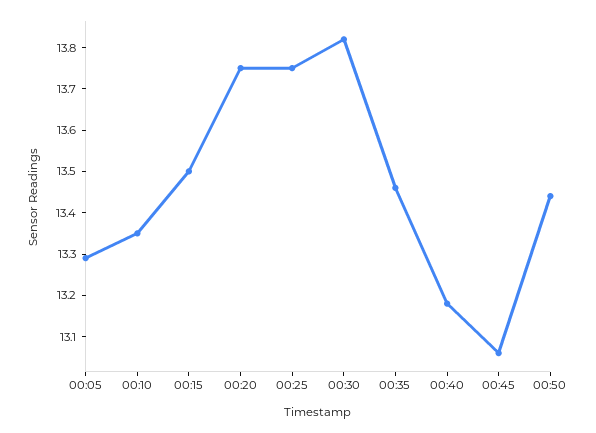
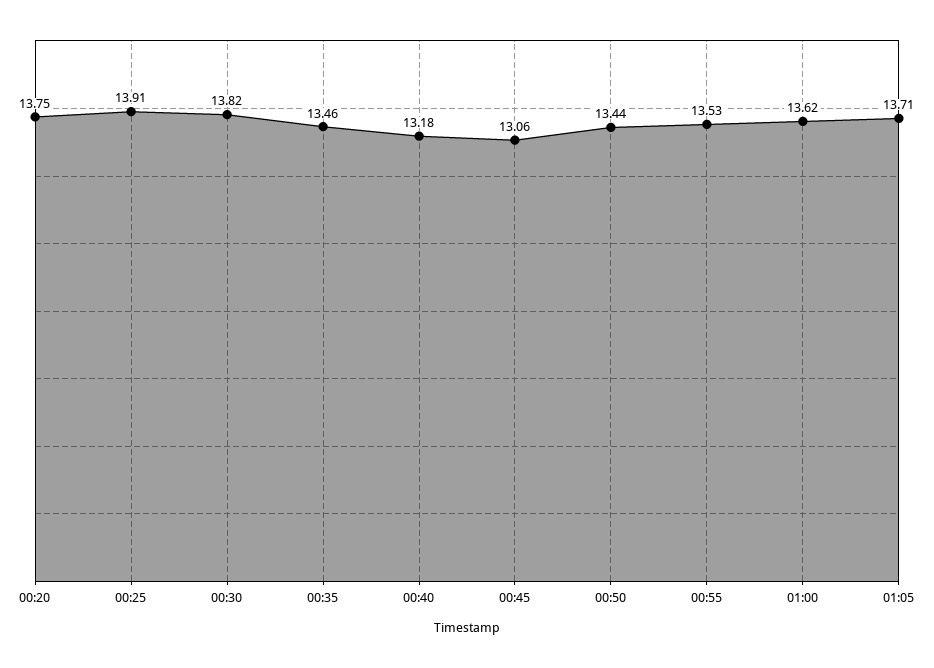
00:05: 13.3 -> none
00:10: 13.35 -> none
00:15: 13.5 -> none
00:25: 13.75 -> 13.91
00:55: none -> 13.53
01:00: none -> 13.62
01:05: none -> 13.71

